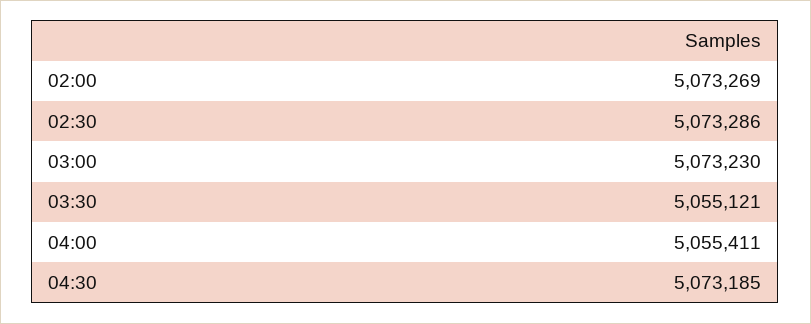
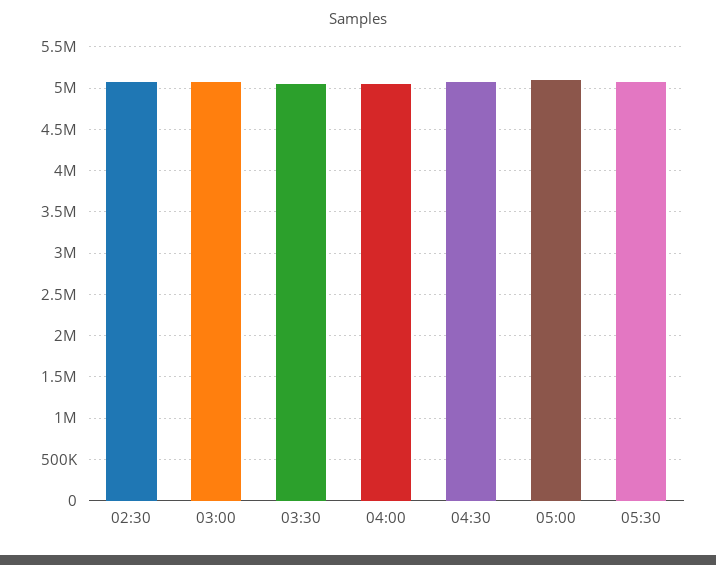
02:00: 5073269 -> none
05:00: none -> 5100000
05:30: none -> 5100000

